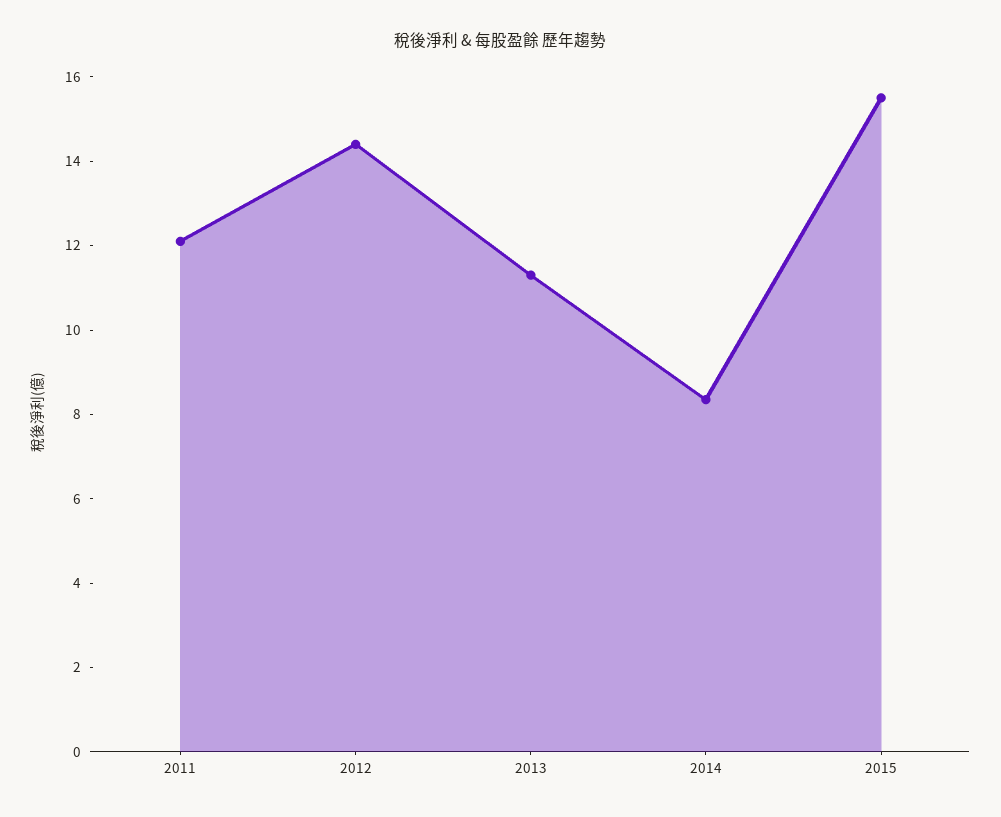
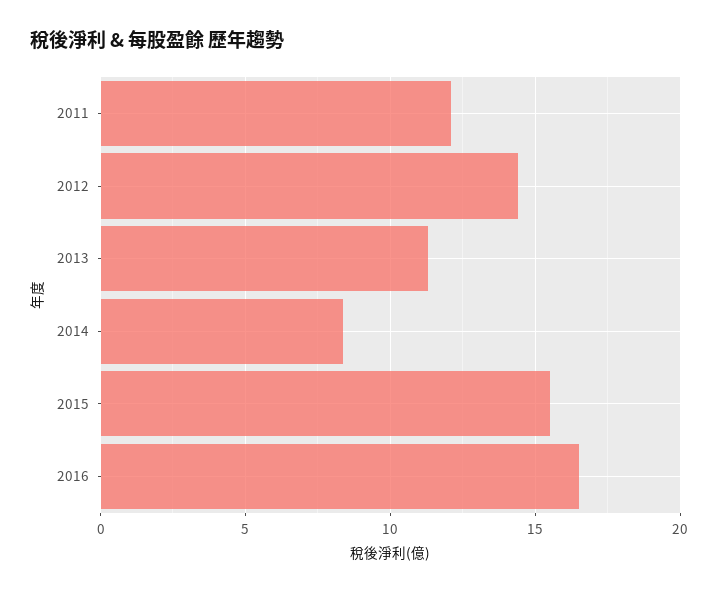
2016: none -> 16.5

